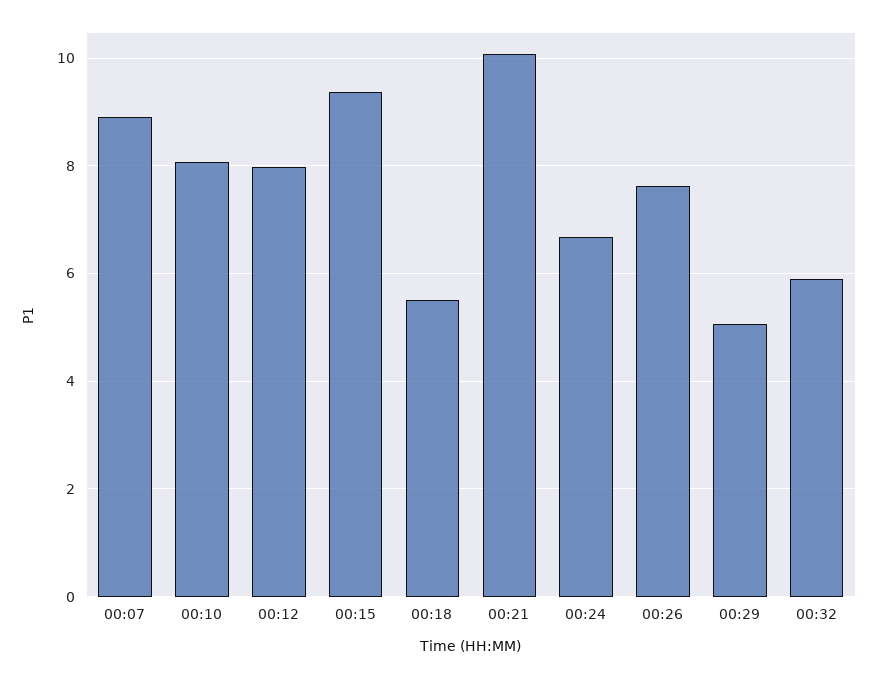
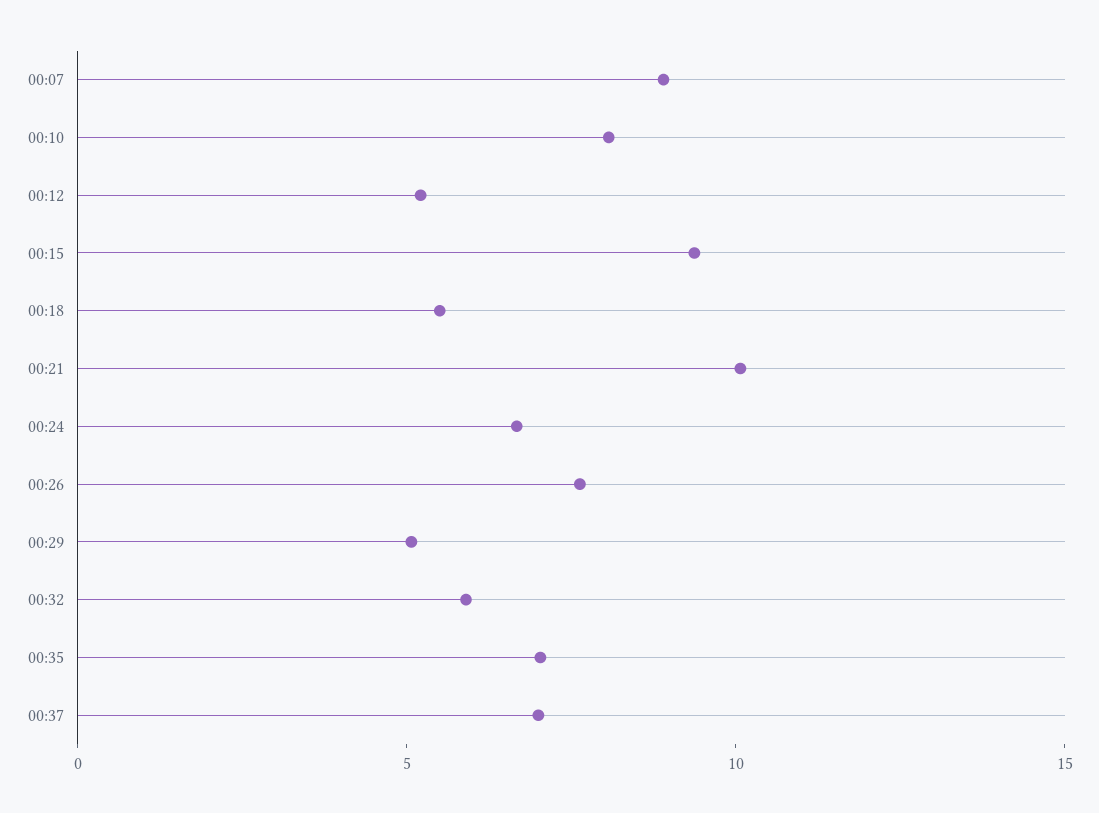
00:12: 8 -> 5
00:35: none -> 7
00:37: none -> 7

